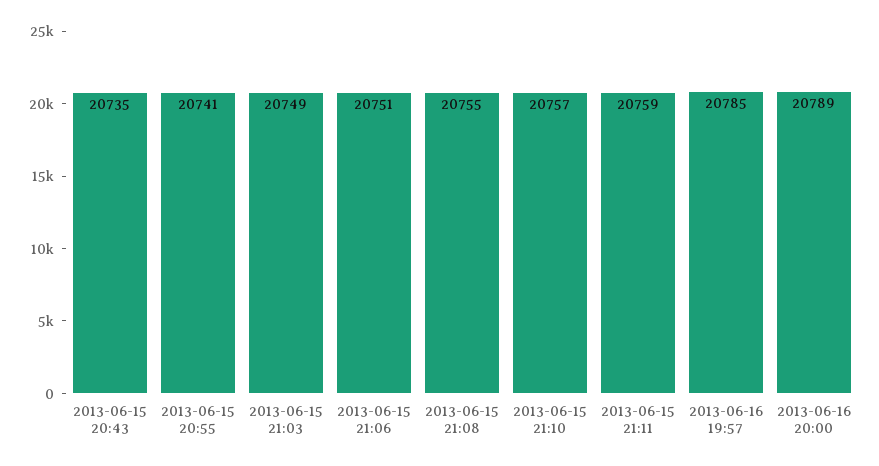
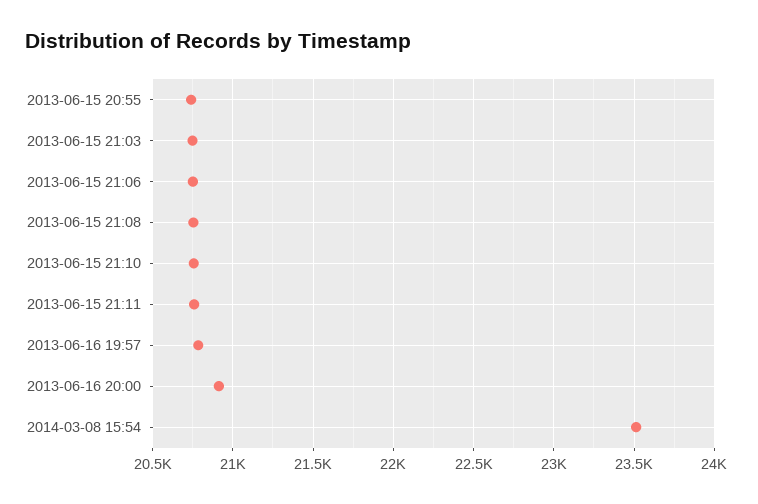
2013-06-15 20:43: 20735 -> none
2013-06-16 20:00: 20789 -> 20900
2014-03-08 15:54: none -> 23500

